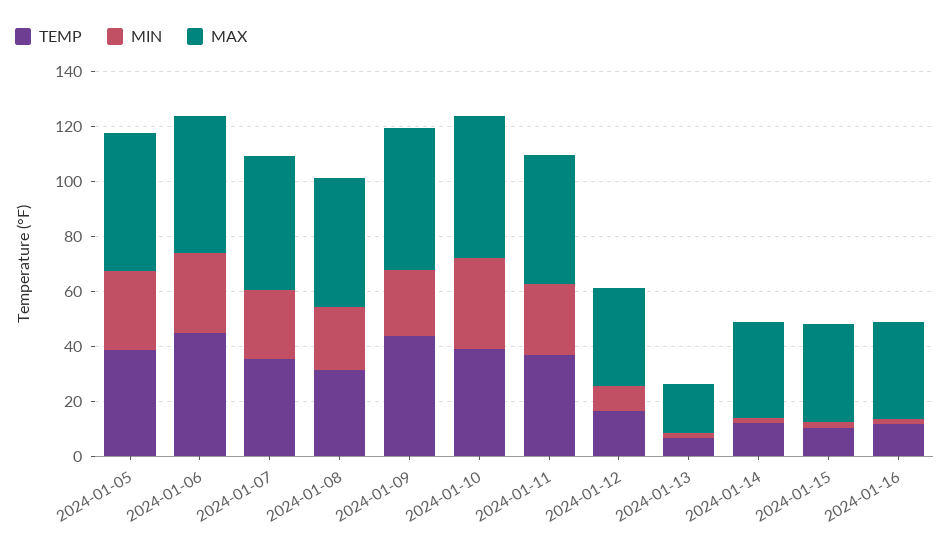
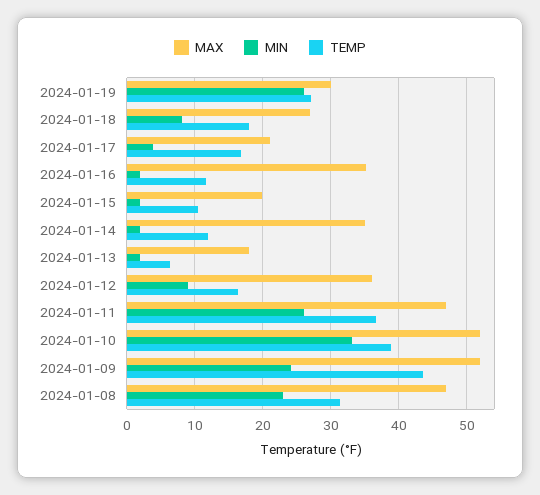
TEMP, 2024-01-05: 40 -> none
MIN, 2024-01-05: 30 -> none
MAX, 2024-01-05: 50 -> none
TEMP, 2024-01-06: 45 -> none
MIN, 2024-01-06: 30 -> none
MAX, 2024-01-06: 50 -> none
TEMP, 2024-01-07: 35 -> none
MIN, 2024-01-07: 25 -> none
MAX, 2024-01-07: 50 -> none
MAX, 2024-01-15: 35 -> 20
MAX, 2024-01-19: none -> 30
MIN, 2024-01-19: none -> 26
TEMP, 2024-01-19: none -> 27
MAX, 2024-01-18: none -> 27
MIN, 2024-01-18: none -> 8
TEMP, 2024-01-18: none -> 18
MAX, 2024-01-17: none -> 21
MIN, 2024-01-17: none -> 4
TEMP, 2024-01-17: none -> 17

